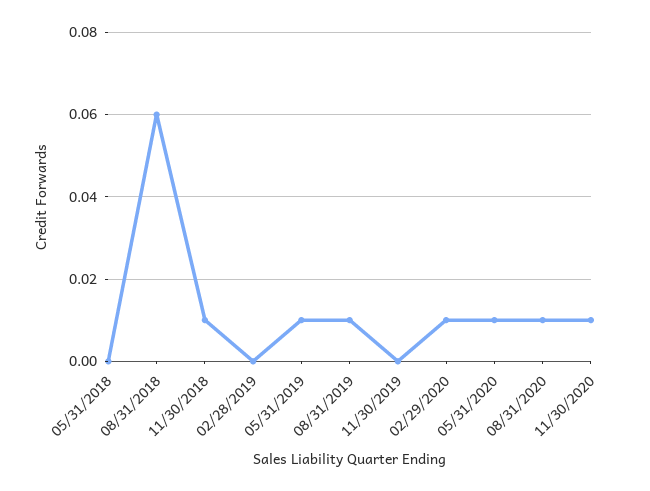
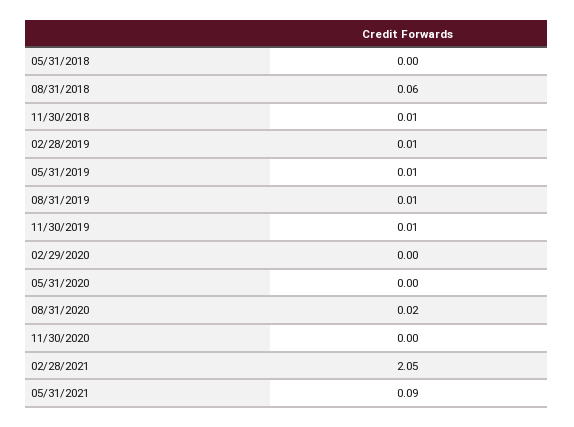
02/28/2019: 0 -> 0.01
11/30/2019: 0 -> 0.01
02/29/2020: 0.01 -> 0
05/31/2020: 0.01 -> 0
08/31/2020: 0.01 -> 0.02
11/30/2020: 0.01 -> 0
02/28/2021: none -> 2.05
05/31/2021: none -> 0.09

